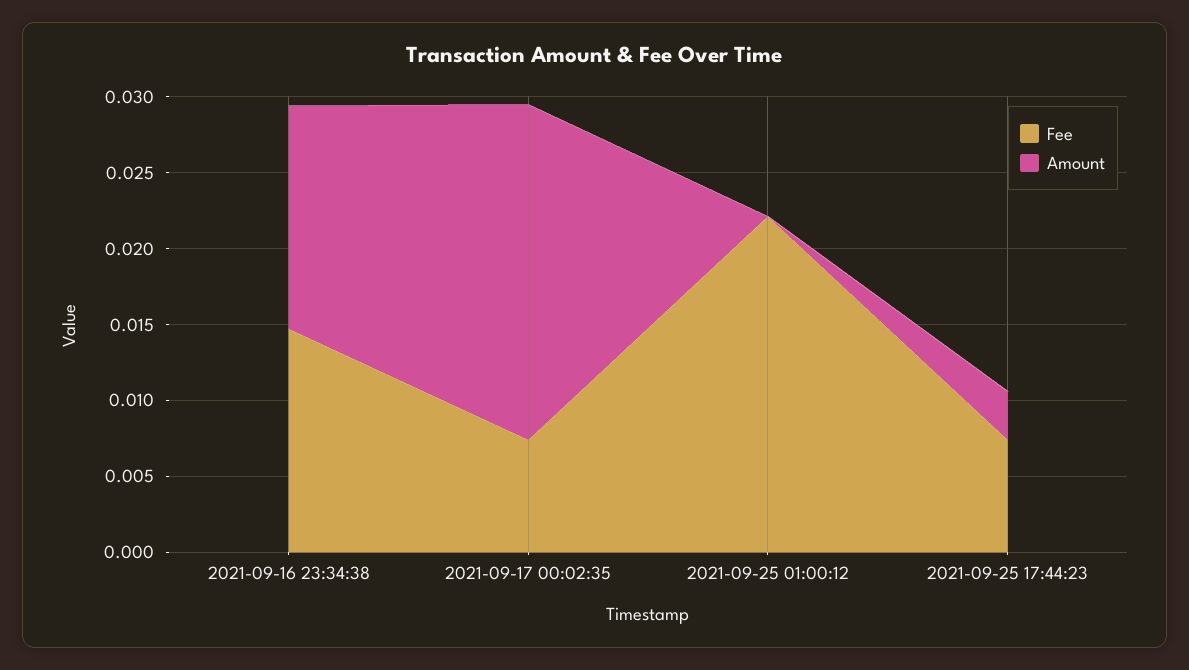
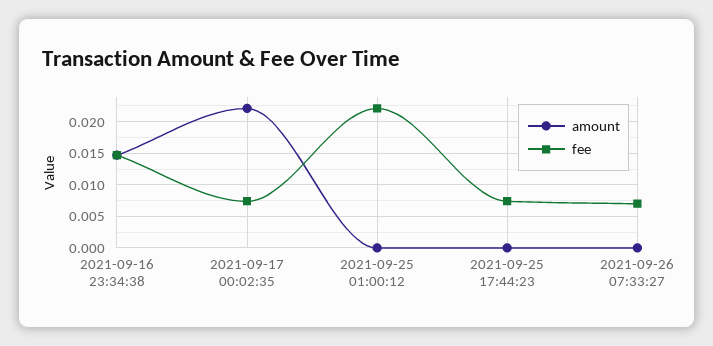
Amount, 2021-09-25 17:44:23: 0.003 -> 0
Amount, 2021-09-26 07:33:27: none -> 0
Fee, 2021-09-26 07:33:27: none -> 0.007

